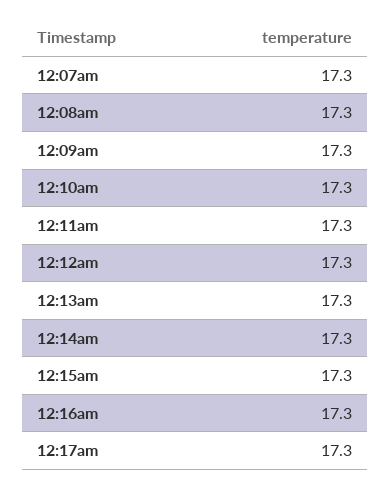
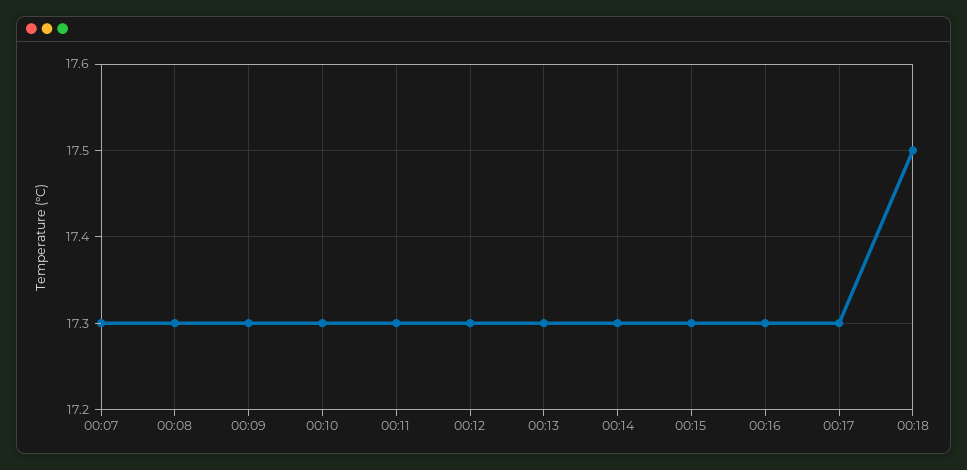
00:18: none -> 17.5

